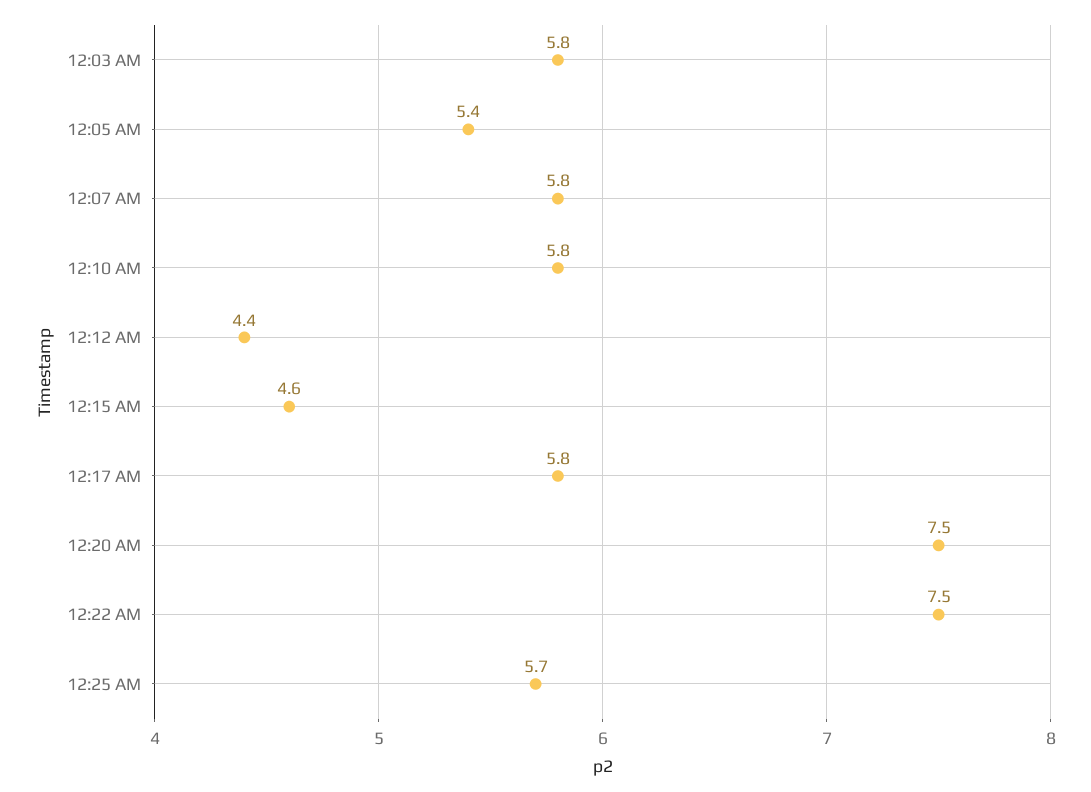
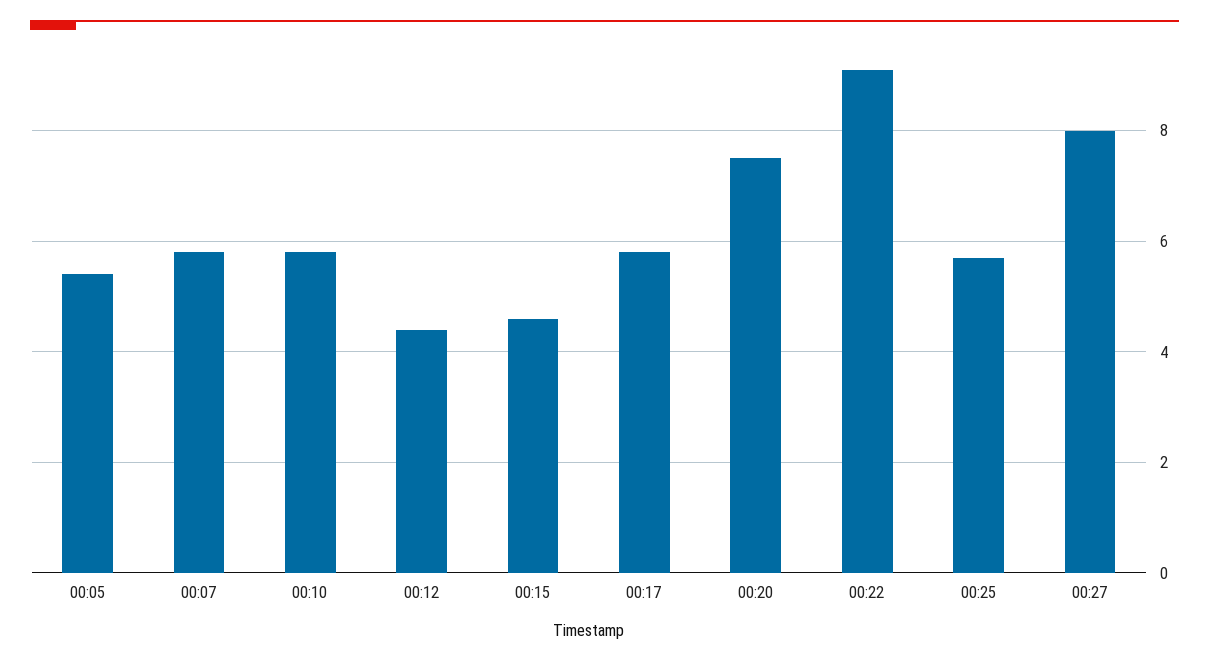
12:03 AM: 5.8 -> none
12:22 AM: 7.5 -> 9
00:27: none -> 8

